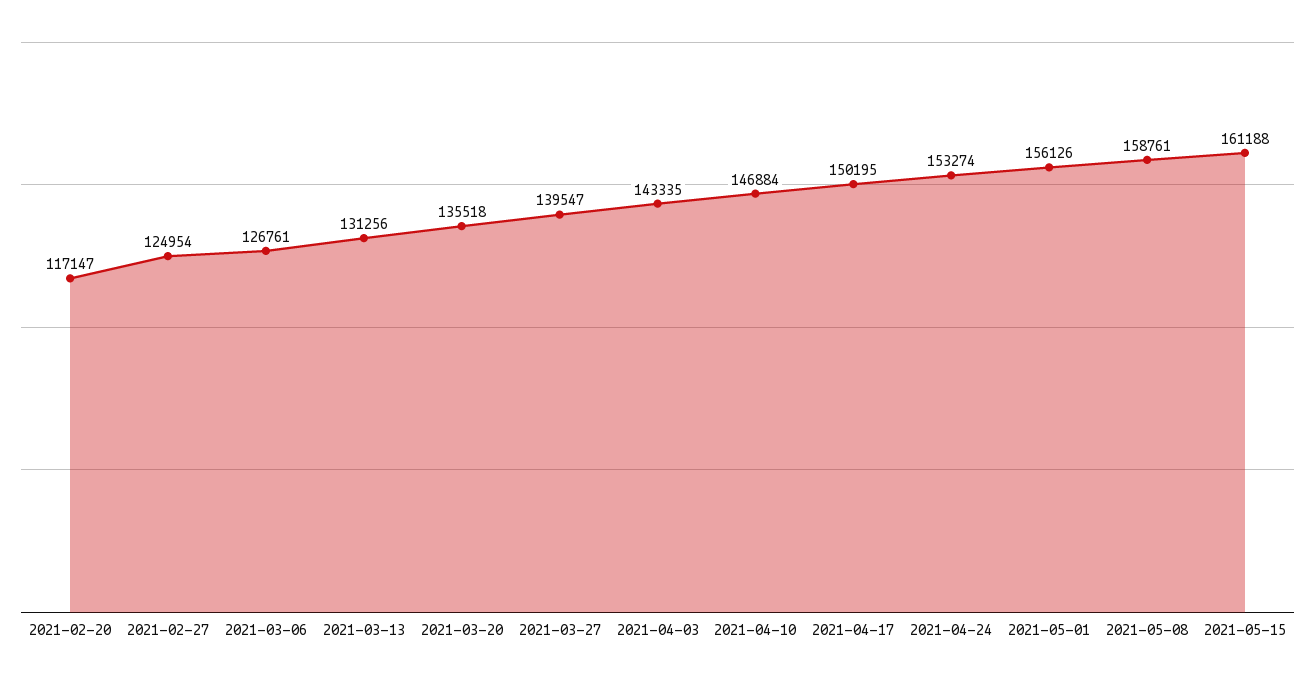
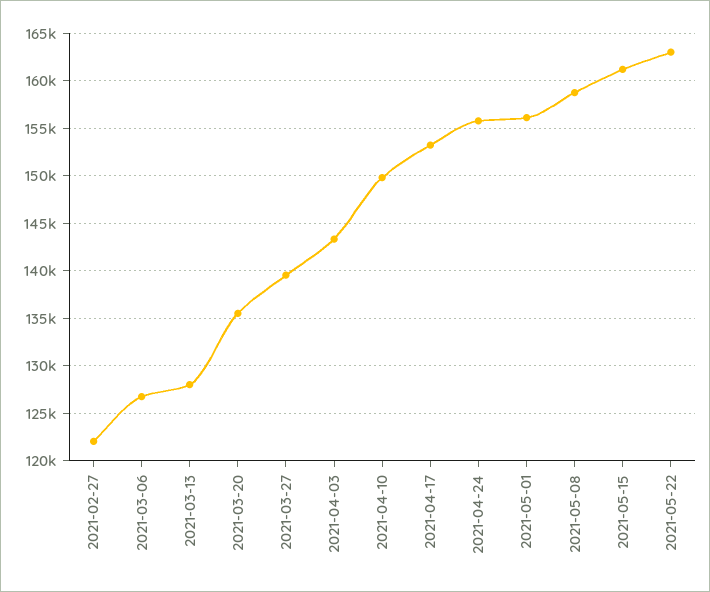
2021-02-20: 117147 -> none
2021-02-27: 124954 -> 122000
2021-03-13: 131256 -> 128000
2021-04-10: 146884 -> 150000
2021-04-17: 150195 -> 153000
2021-04-24: 153274 -> 156000
2021-05-22: none -> 163000

